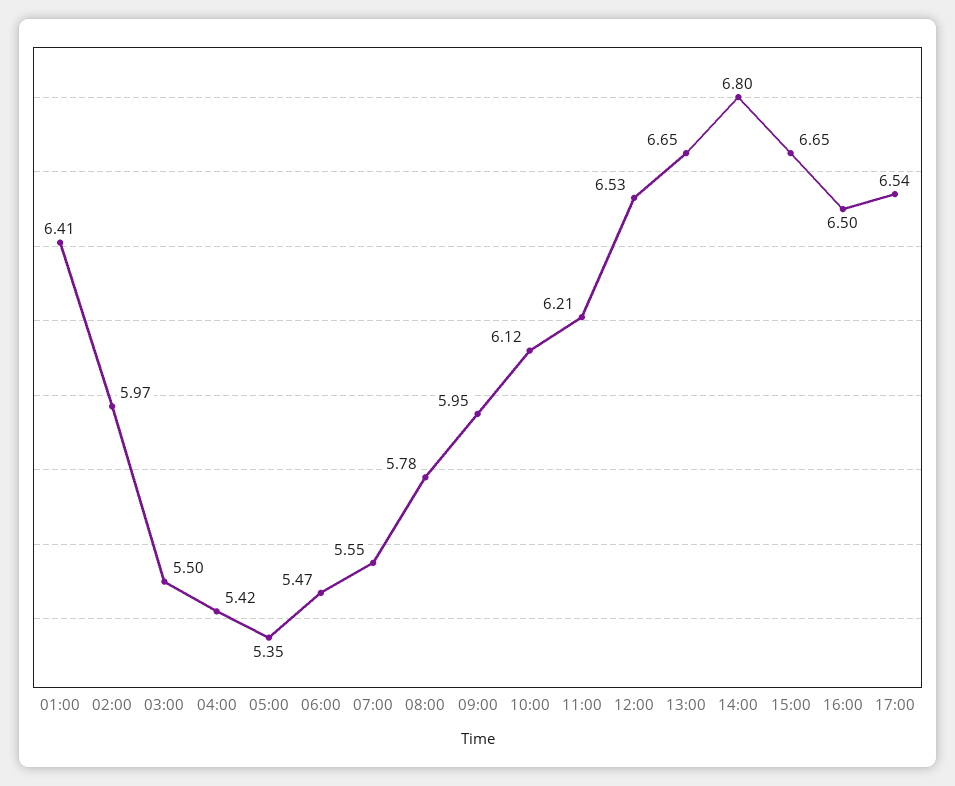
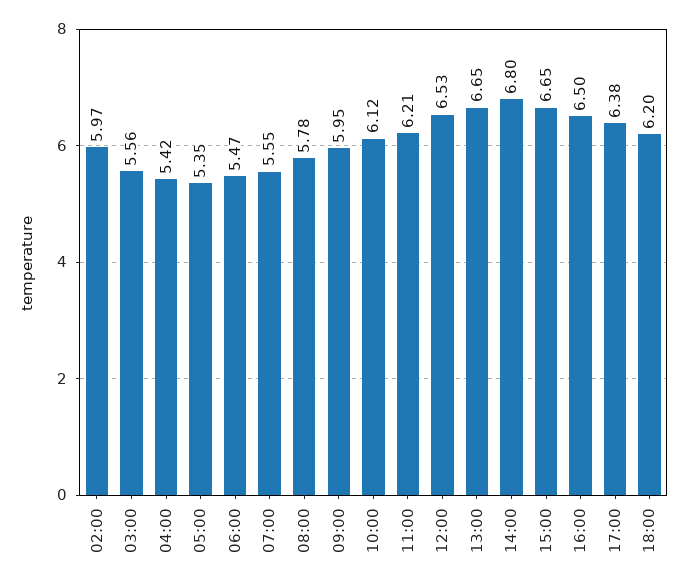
01:00: 6.41 -> none
03:00: 5.5 -> 5.56
17:00: 6.54 -> 6.38
18:00: none -> 6.2

